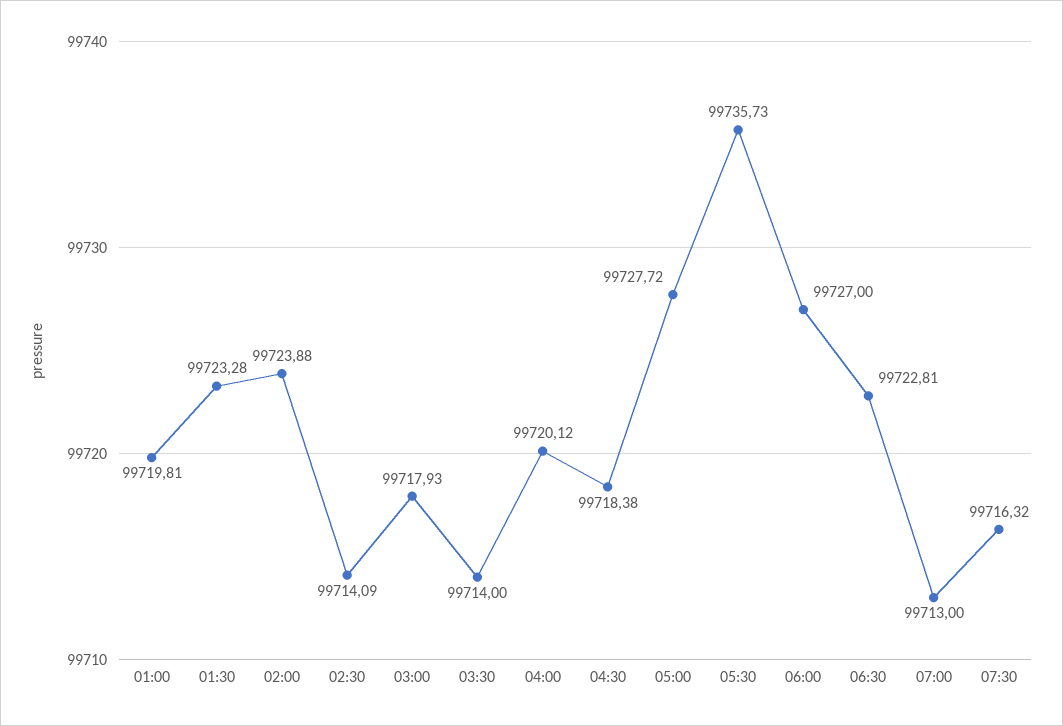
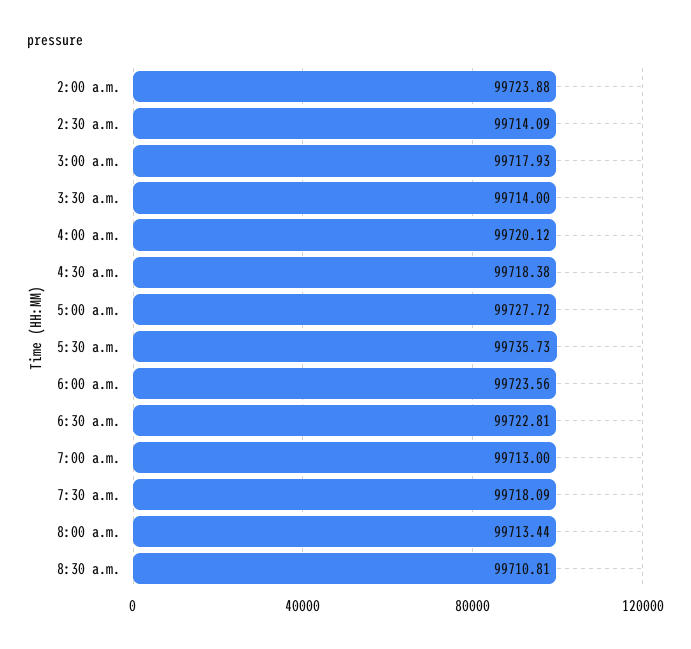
01:00: 99719.81 -> none
01:30: 99723.28 -> none
06:00: 99727 -> 99723.56
07:30: 99716.32 -> 99718.09
8:00 a.m.: none -> 99713.44
8:30 a.m.: none -> 99710.81

